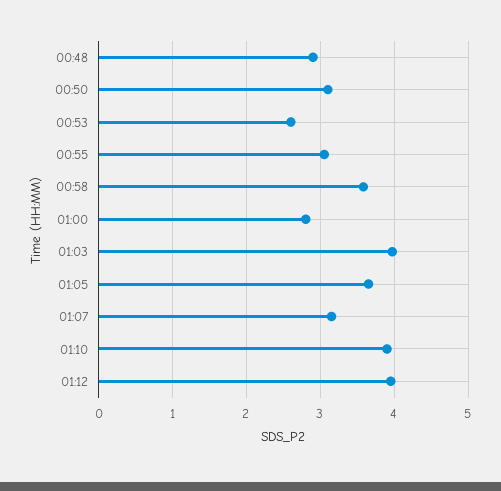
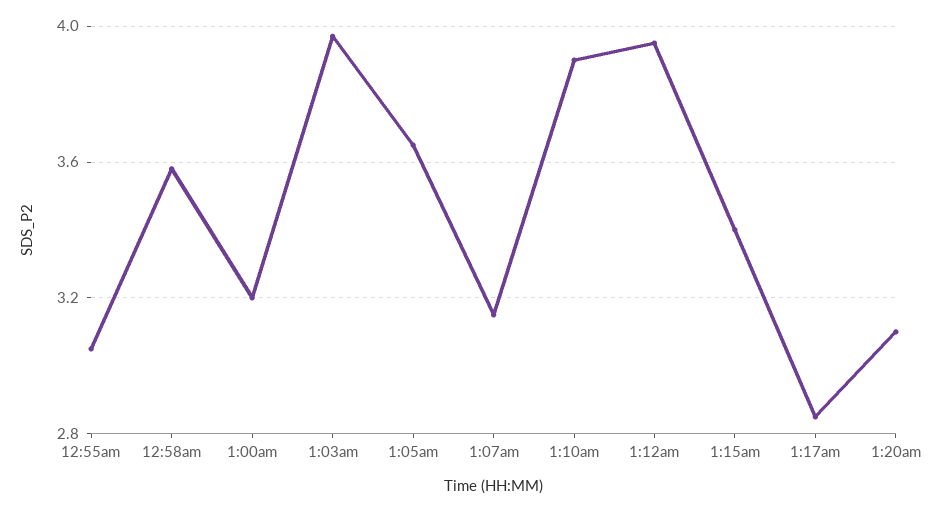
00:48: 2.9 -> none
00:50: 3.1 -> none
00:53: 2.6 -> none
01:00: 2.8 -> 3.2
1:15am: none -> 3.4
1:17am: none -> 2.85
1:20am: none -> 3.1

